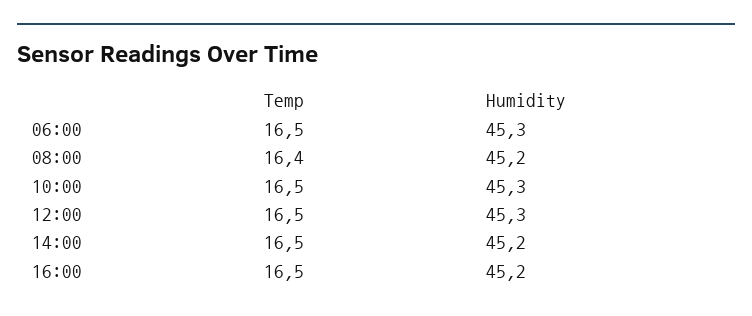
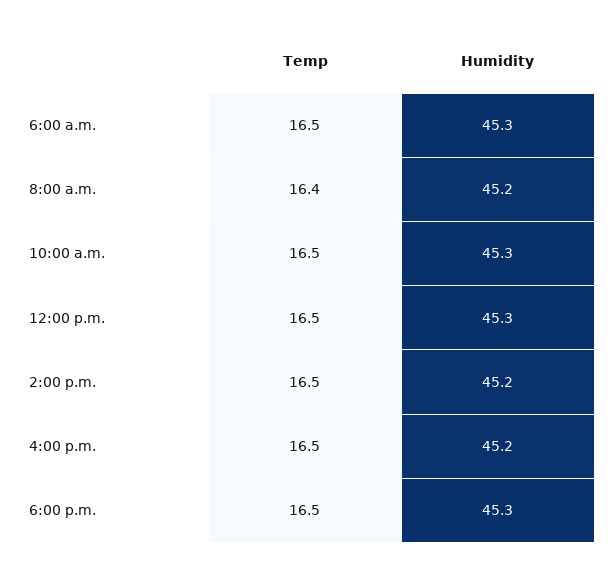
Temp, 6:00 p.m.: none -> 16.5
Humidity, 6:00 p.m.: none -> 45.3

